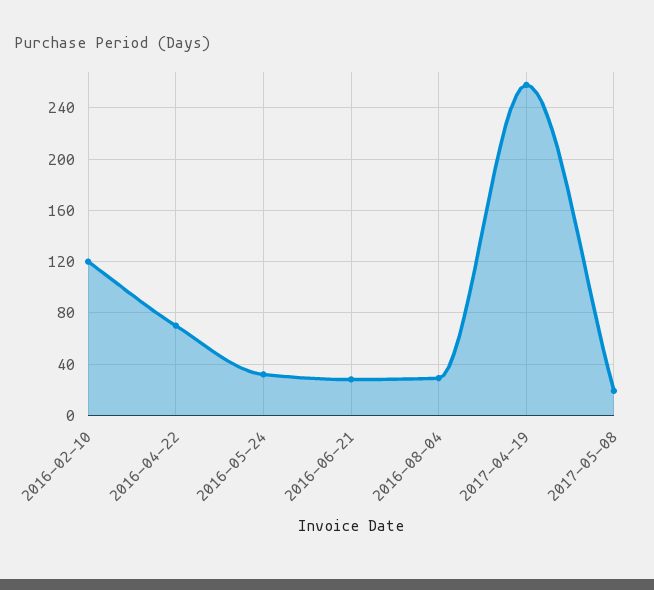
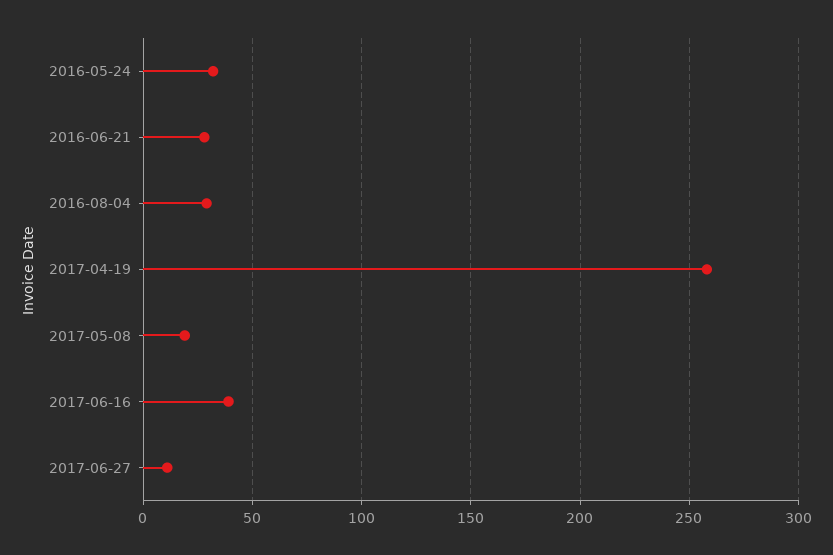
2016-02-10: 120 -> none
2016-04-22: 70 -> none
2017-06-16: none -> 40
2017-06-27: none -> 10

